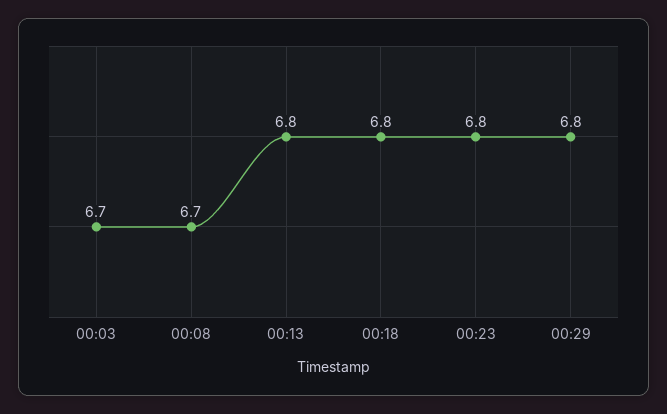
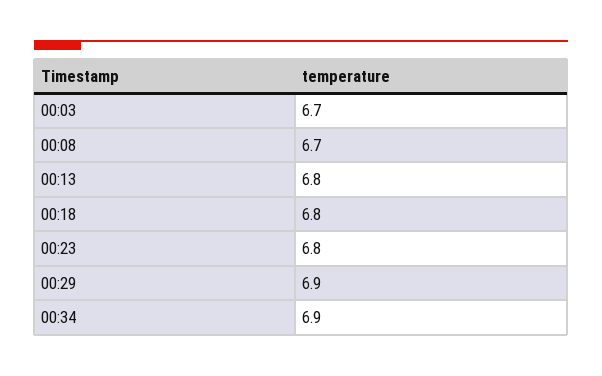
00:29: 6.8 -> 6.9
00:34: none -> 6.9

